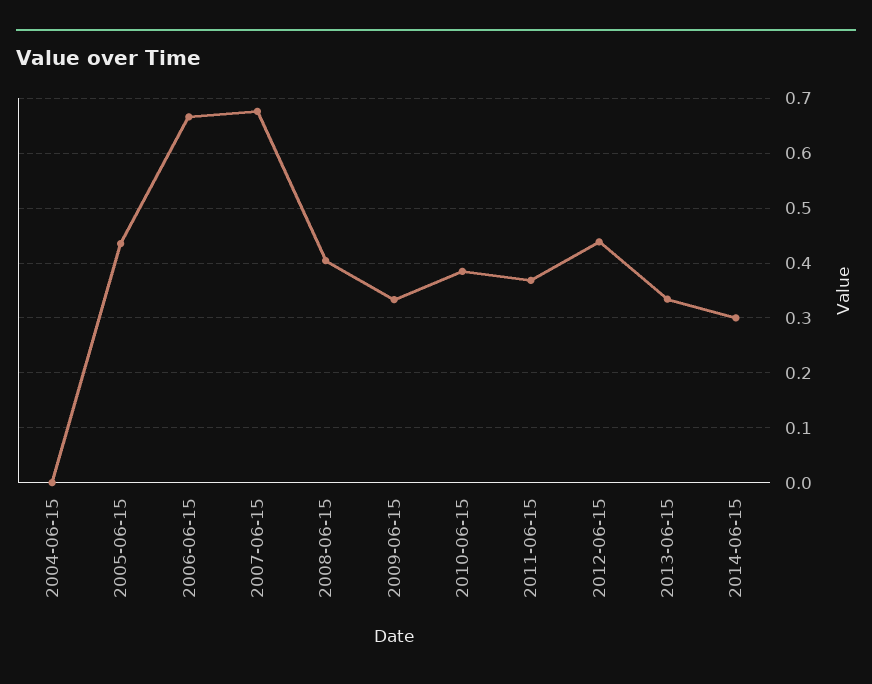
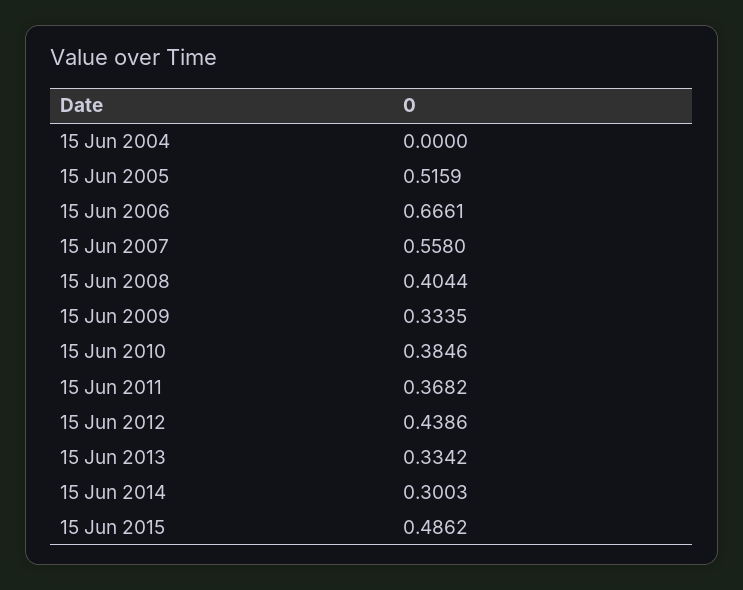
2005-06-15: 0.44 -> 0.5159
2007-06-15: 0.68 -> 0.558
15 Jun 2015: none -> 0.4862

